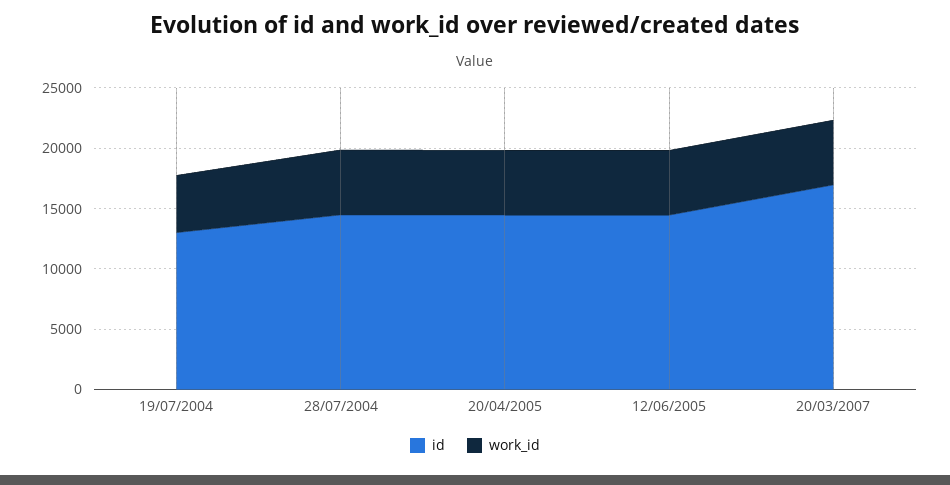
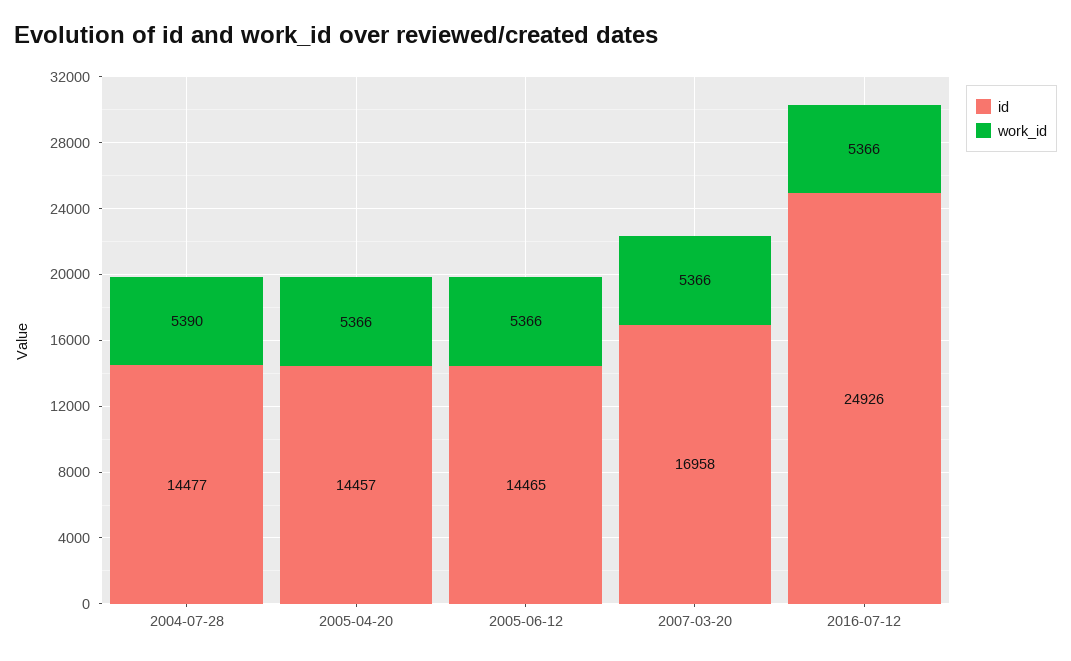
id, 19/07/2004: 13000 -> none
work_id, 19/07/2004: 5000 -> none
id, 2016-07-12: none -> 24926
work_id, 2016-07-12: none -> 5366

